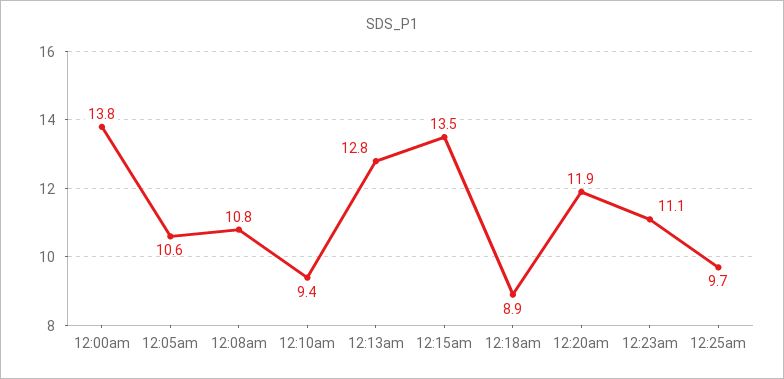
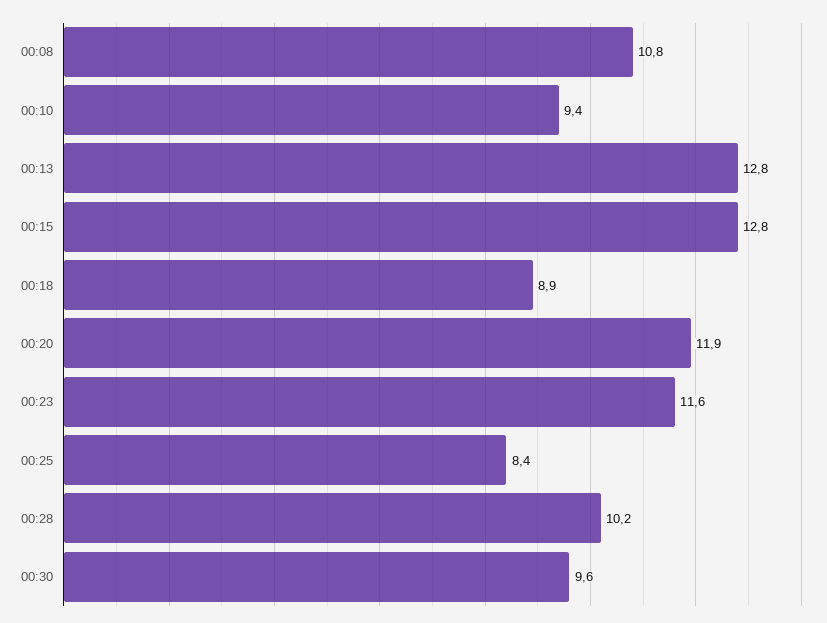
12:00am: 13.8 -> none
12:05am: 10.6 -> none
12:15am: 13.5 -> 12.8
12:23am: 11.1 -> 11.6
12:25am: 9.7 -> 8.4
00:28: none -> 10.2
00:30: none -> 9.6

